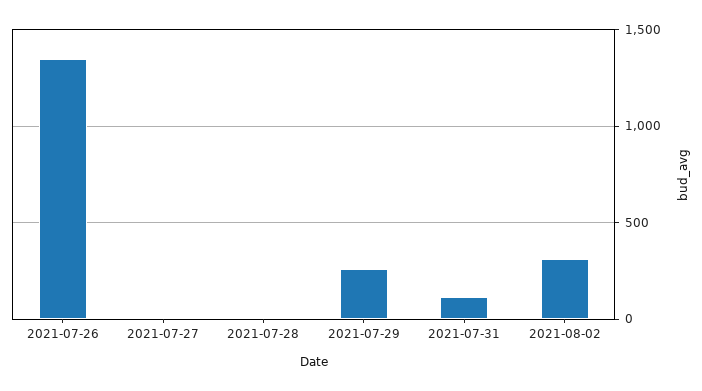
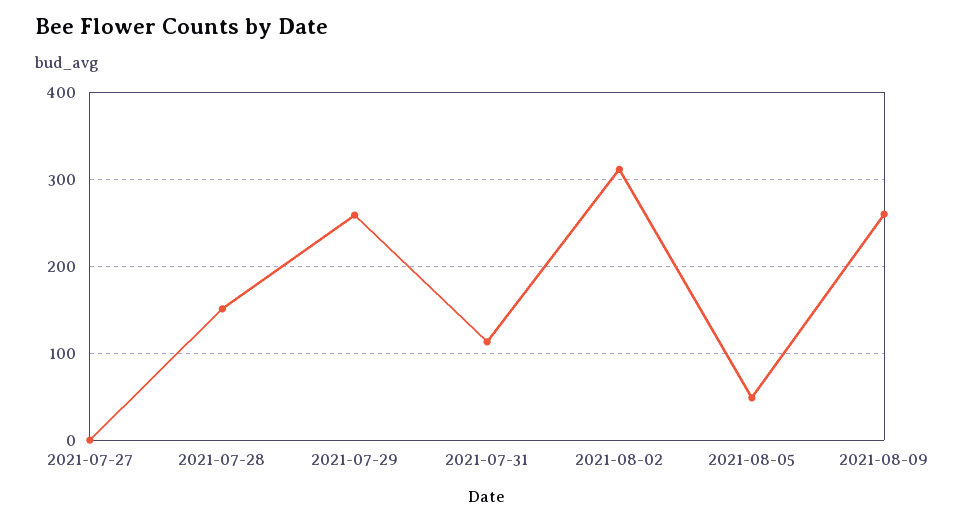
2021-07-26: 1350 -> none
2021-07-28: 0 -> 150
2021-08-05: none -> 50
2021-08-09: none -> 260

